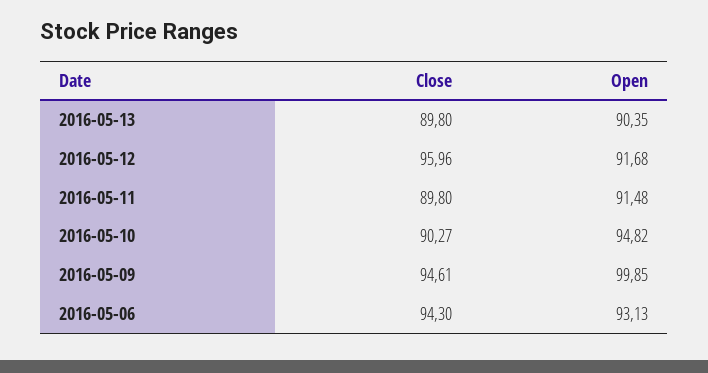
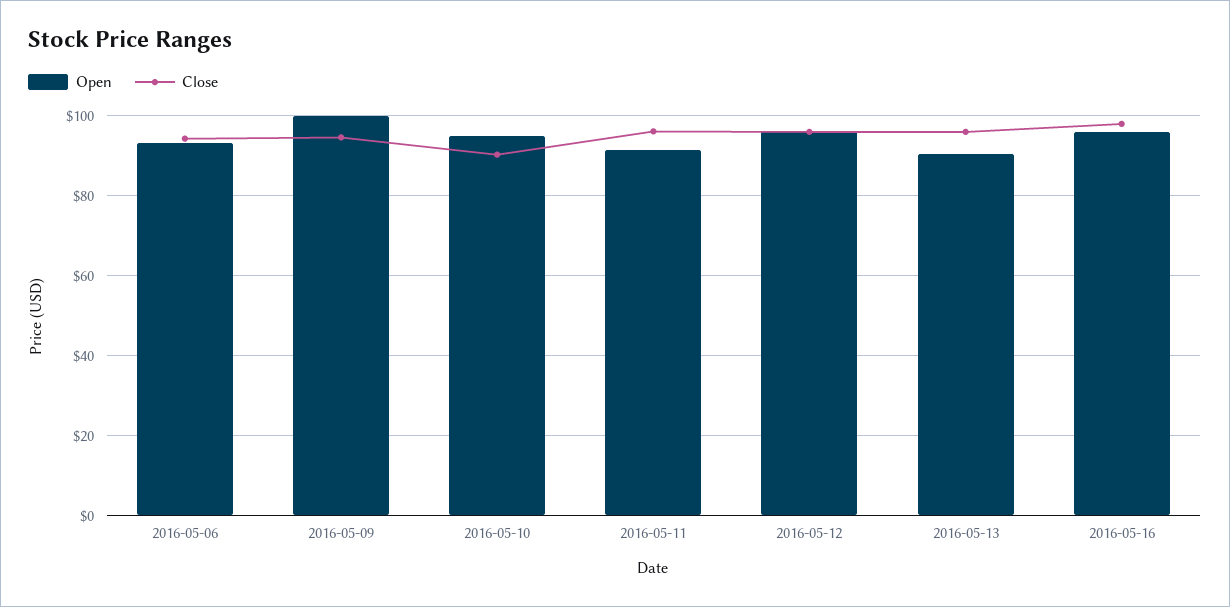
Close, 2016-05-13: 89.8 -> 96
Open, 2016-05-12: 91.68 -> 96
Close, 2016-05-11: 89.8 -> 96
Open, 2016-05-16: none -> 96
Close, 2016-05-16: none -> 98

